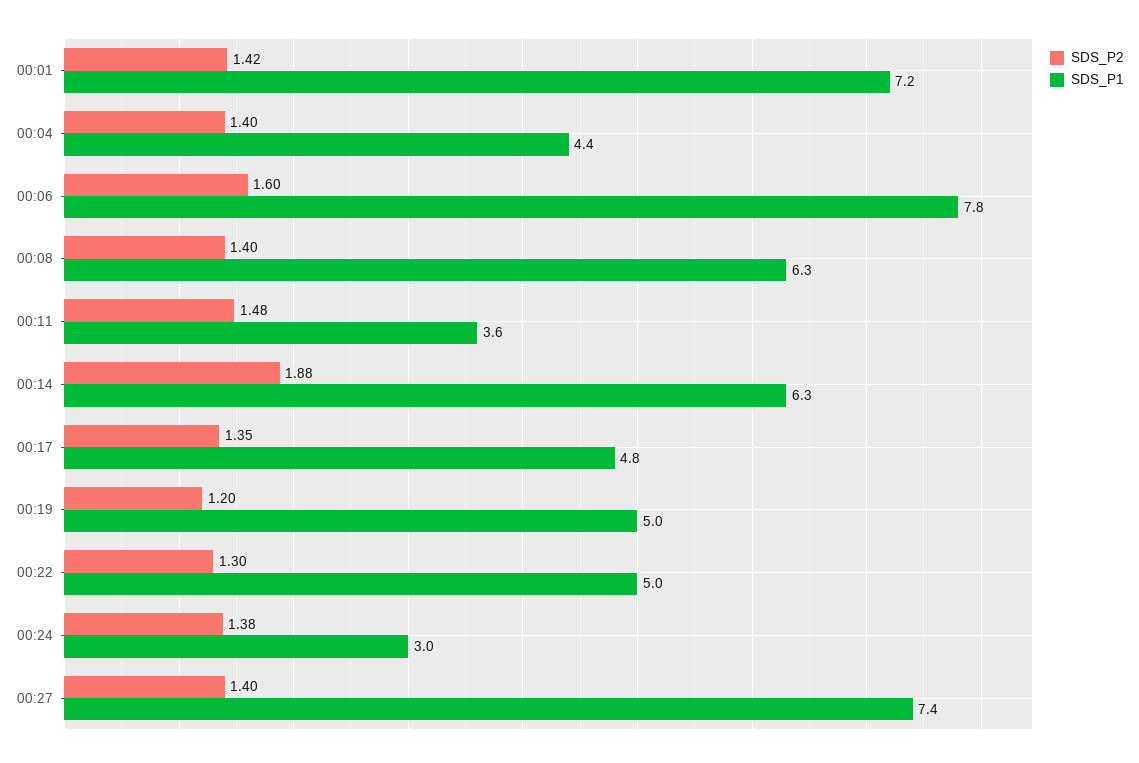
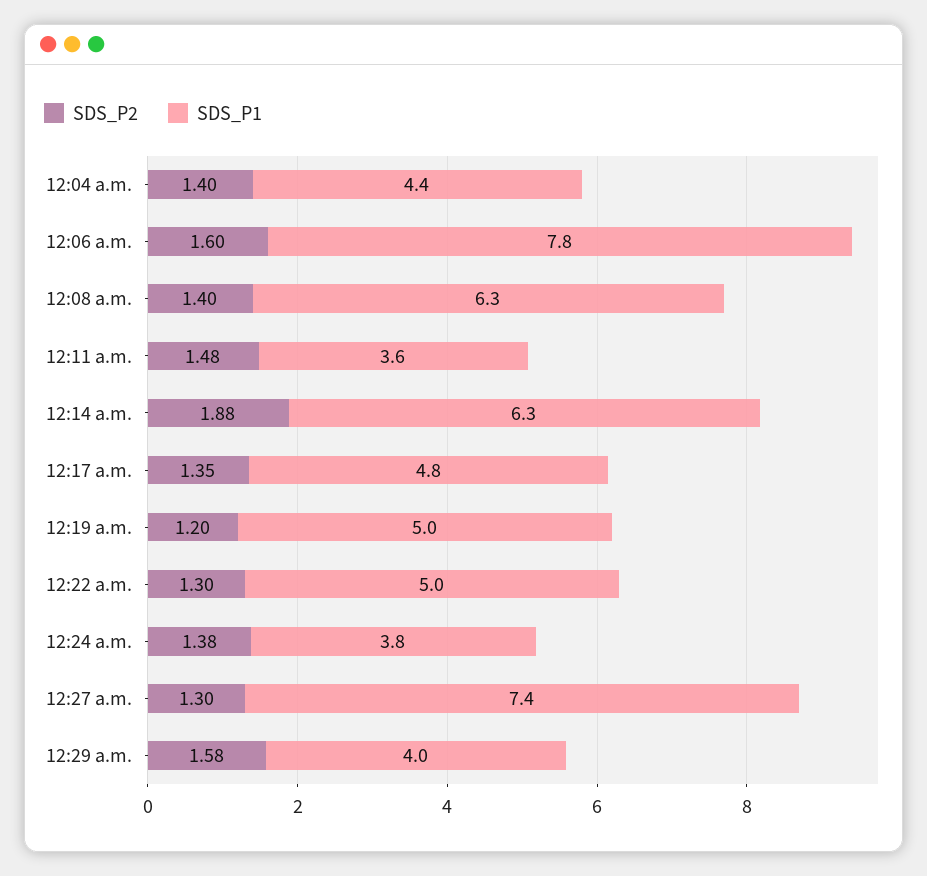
SDS_P2, 00:01: 1.42 -> none
SDS_P1, 00:01: 7.2 -> none
SDS_P1, 00:24: 3 -> 3.8
SDS_P2, 00:27: 1.4 -> 1.3
SDS_P2, 12:29 a.m.: none -> 1.58
SDS_P1, 12:29 a.m.: none -> 4

